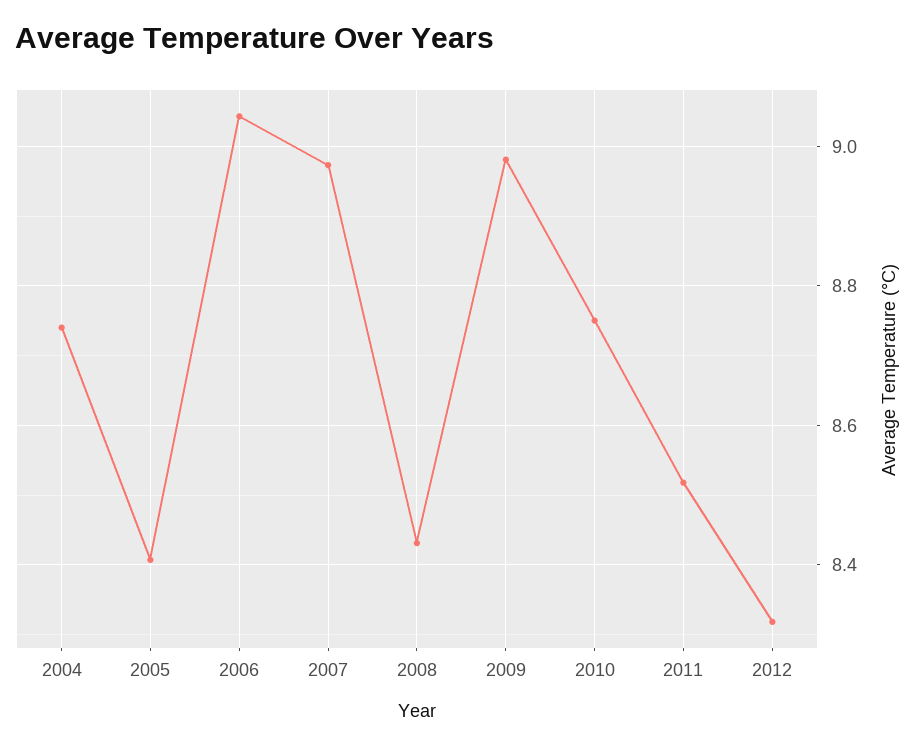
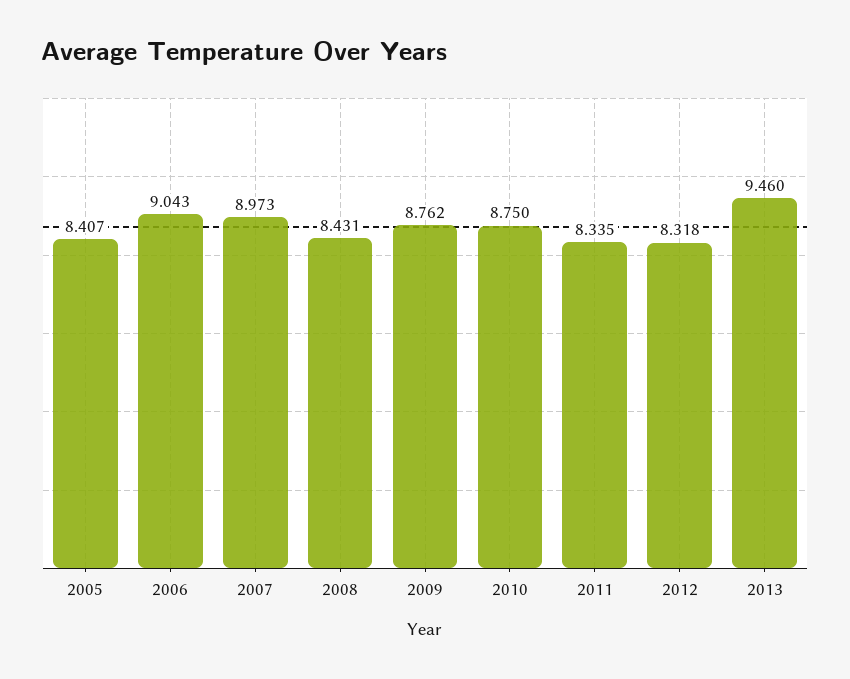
2004: 8.74 -> none
2009: 8.98 -> 8.762
2011: 8.52 -> 8.335
2013: none -> 9.46

